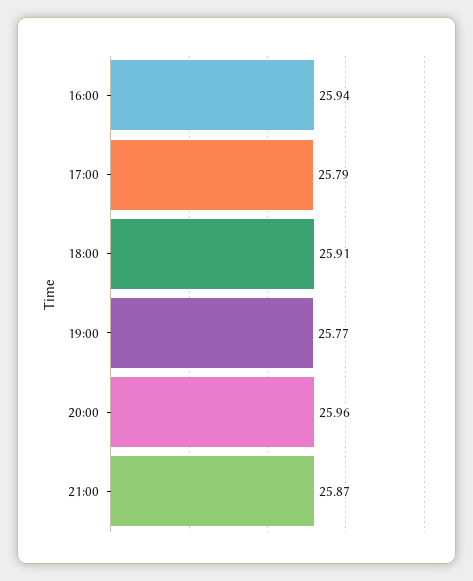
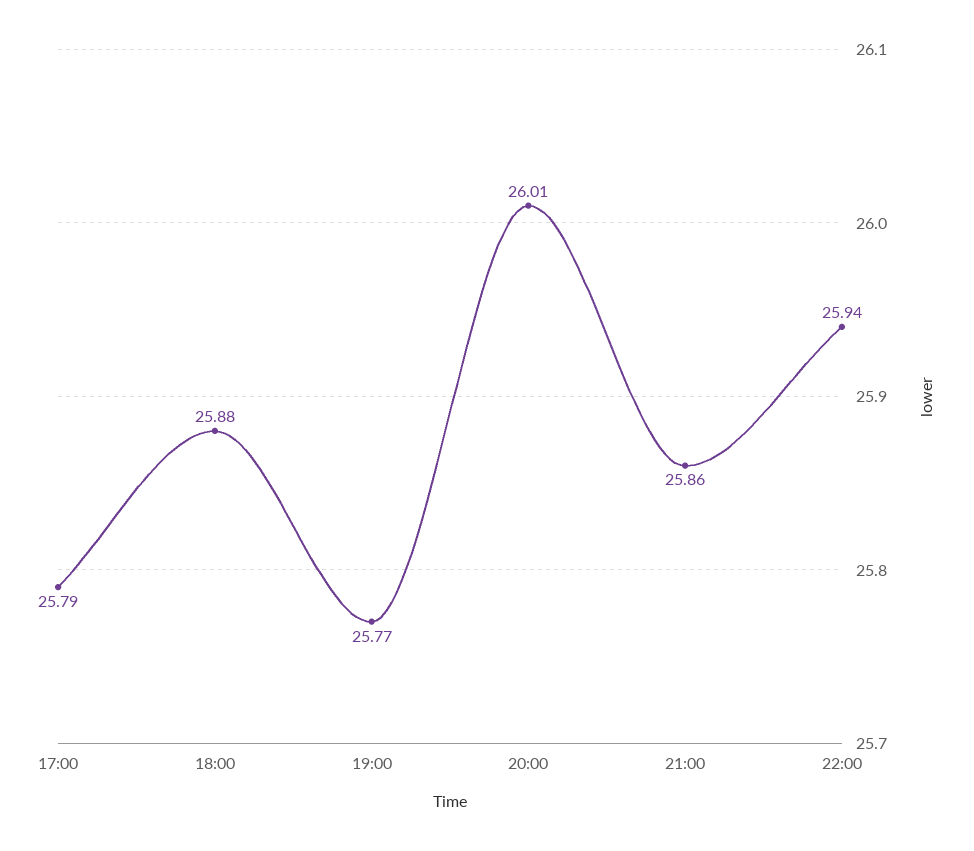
16:00: 25.94 -> none
18:00: 25.91 -> 25.88
20:00: 25.96 -> 26.01
21:00: 25.87 -> 25.86
22:00: none -> 25.94

